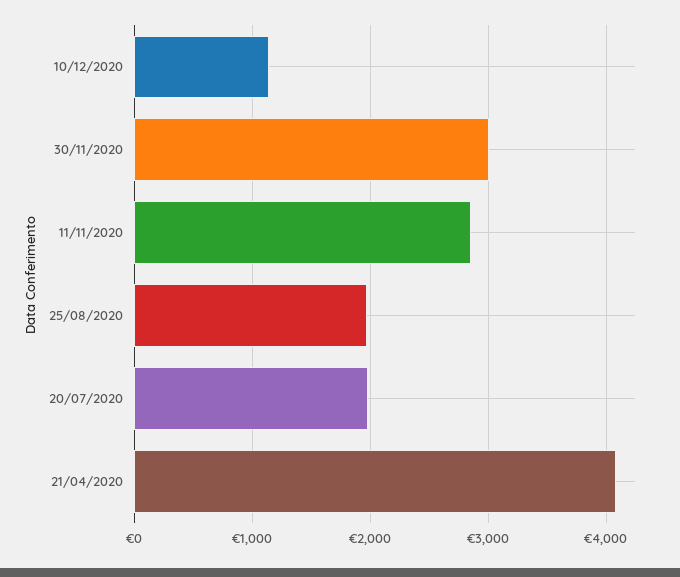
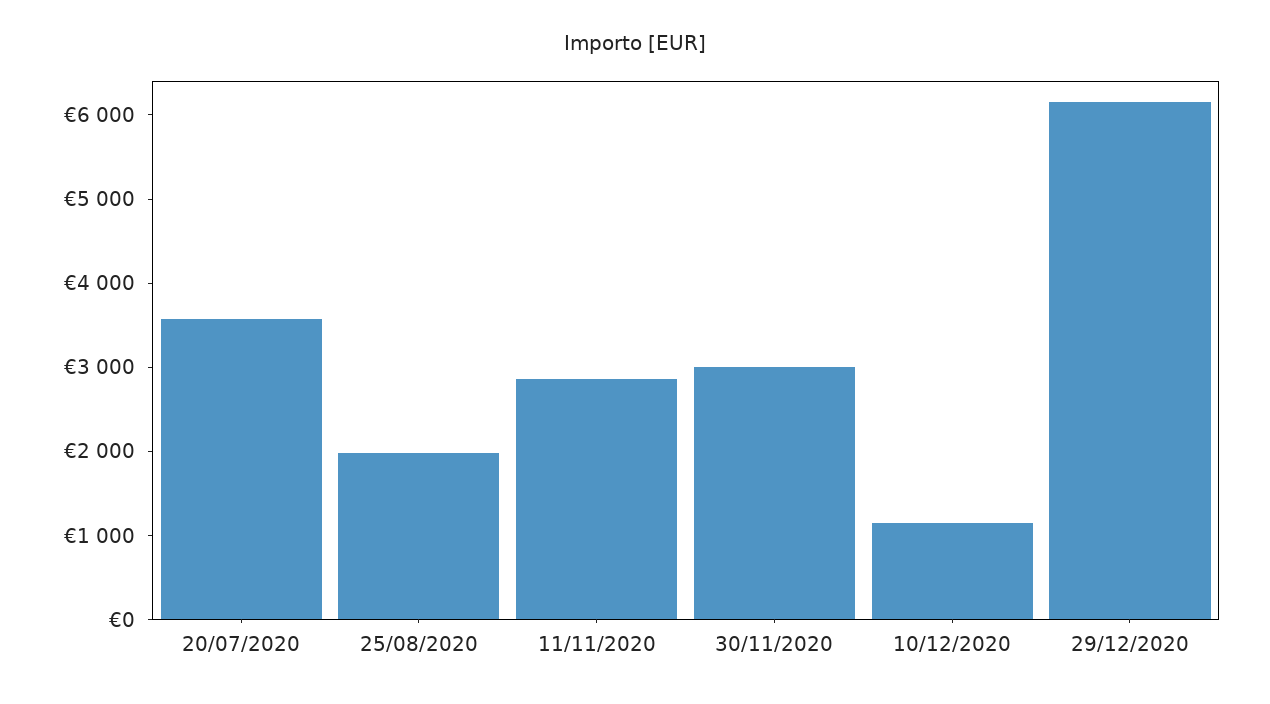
20/07/2020: 2000 -> 3600
21/04/2020: 4100 -> none
29/12/2020: none -> 6200

